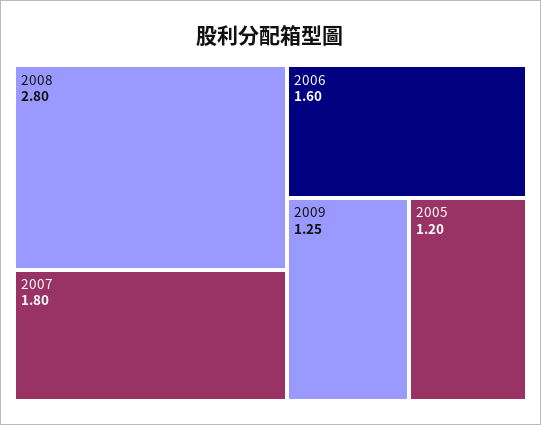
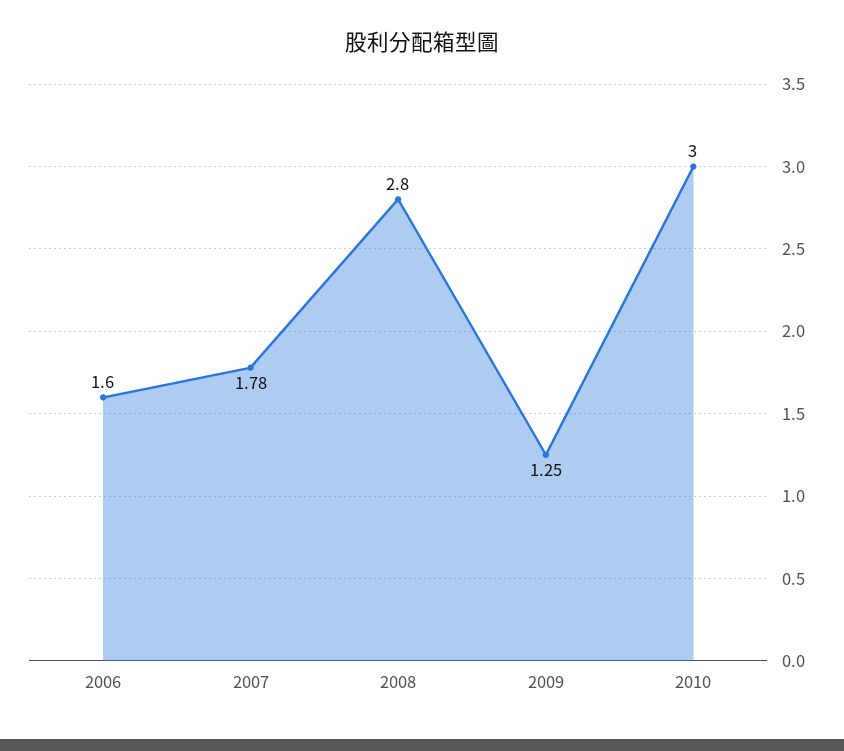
2007: 1.8 -> 1.78
2005: 1.2 -> none
2010: none -> 3

